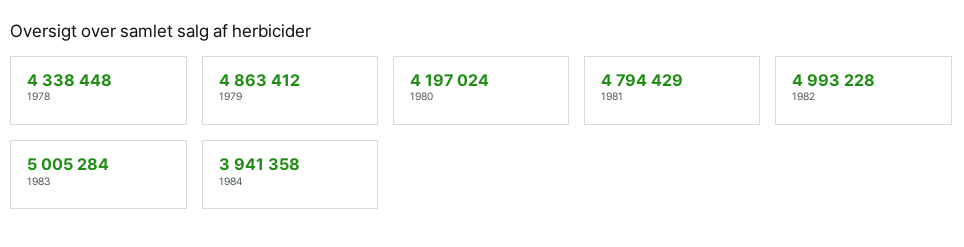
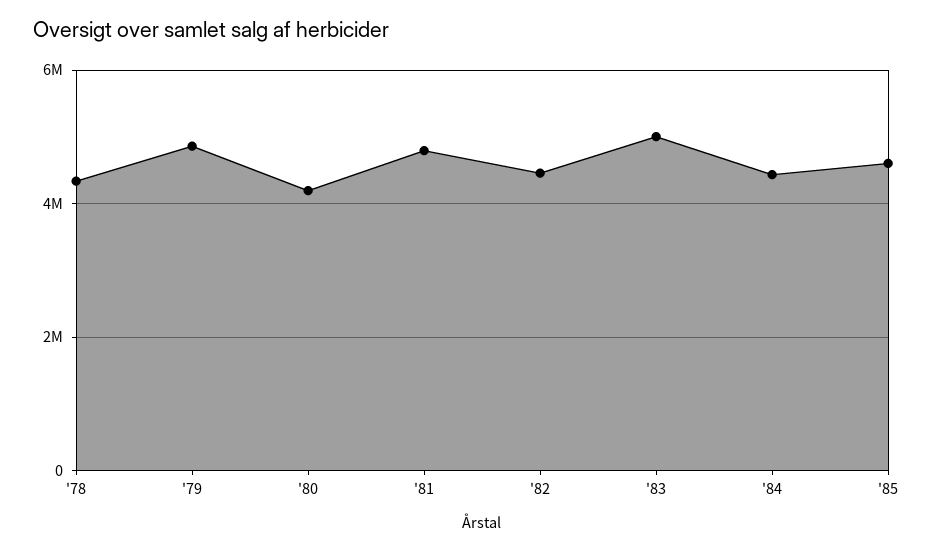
1982: 4993228 -> 4400000
1984: 3941358 -> 4400000
'85: none -> 4600000

